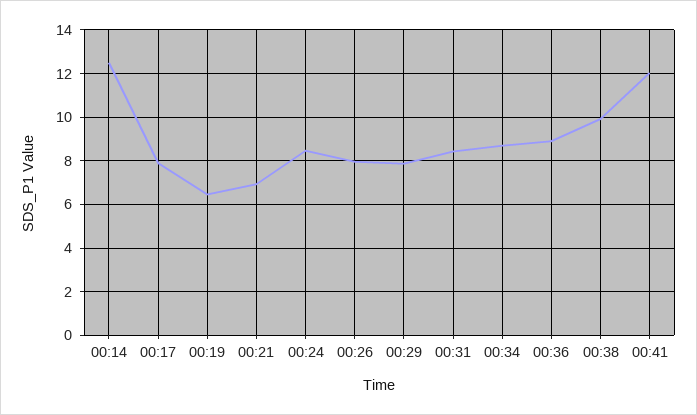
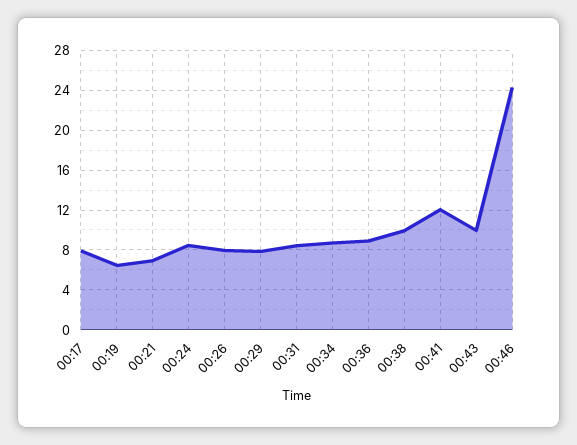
00:14: 12.5 -> none
00:43: none -> 10
00:46: none -> 24

